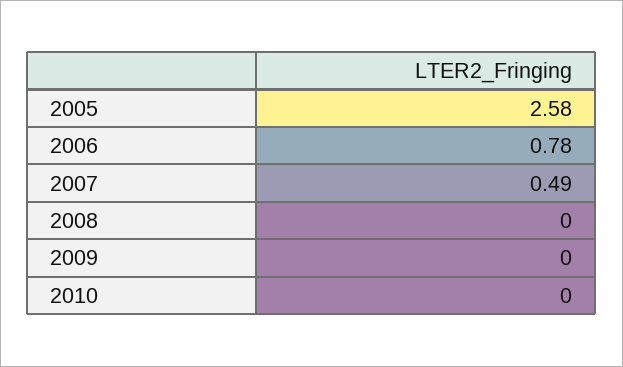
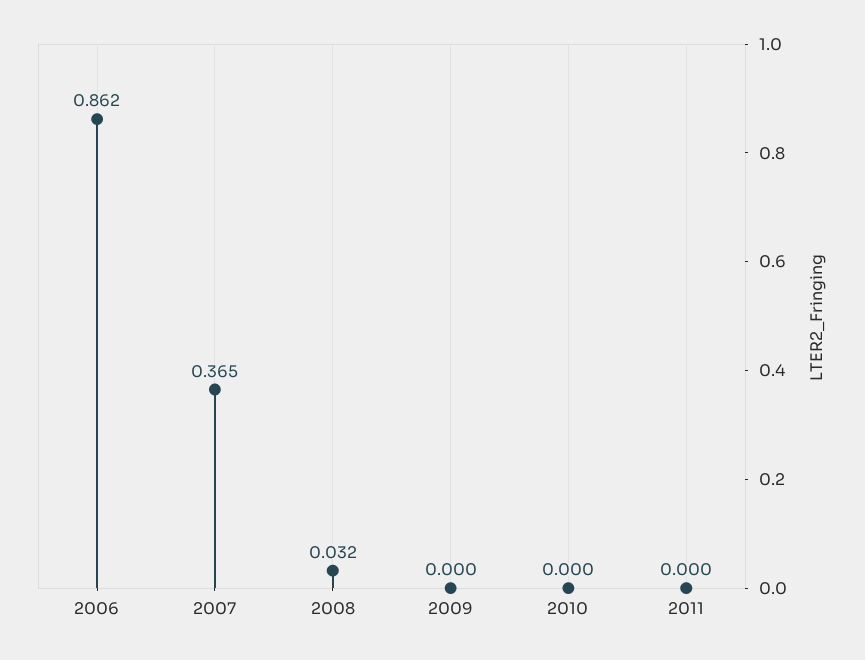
2005: 2.58 -> none
2006: 0.78 -> 0.862
2007: 0.49 -> 0.365
2008: 0 -> 0.032
2011: none -> 0

